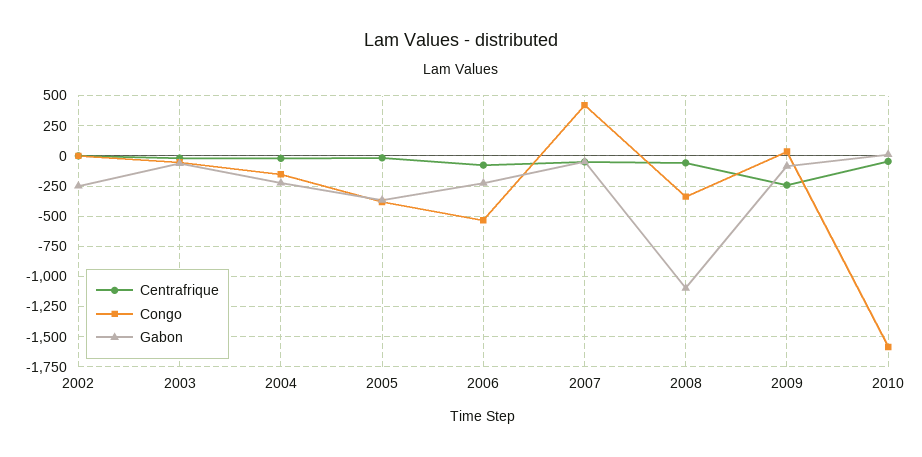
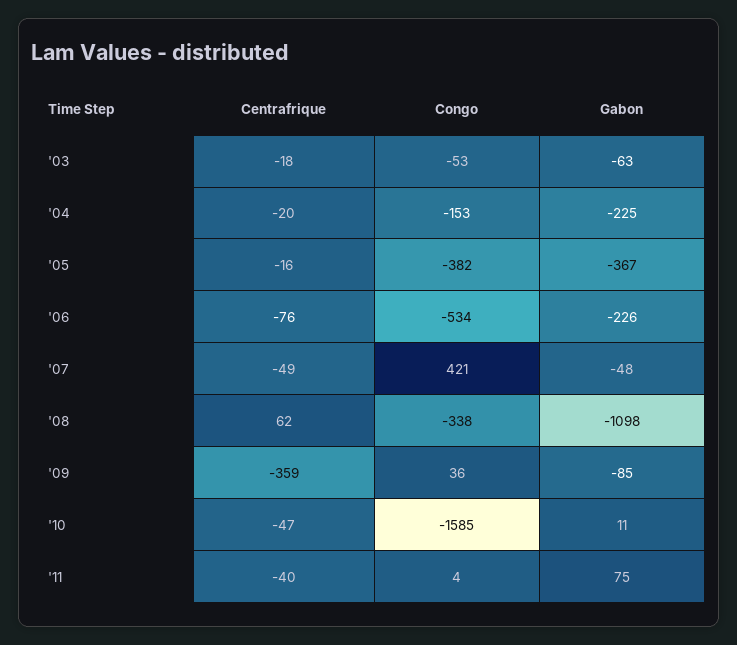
Centrafrique, 2002: 0 -> none
Congo, 2002: 0 -> none
Gabon, 2002: -250 -> none
Centrafrique, 2008: -50 -> 62
Centrafrique, 2009: -250 -> -359
Centrafrique, '11: none -> -40
Congo, '11: none -> 4
Gabon, '11: none -> 75

